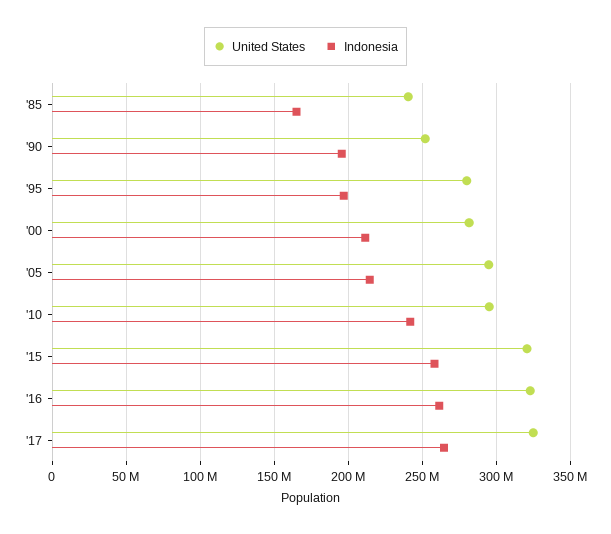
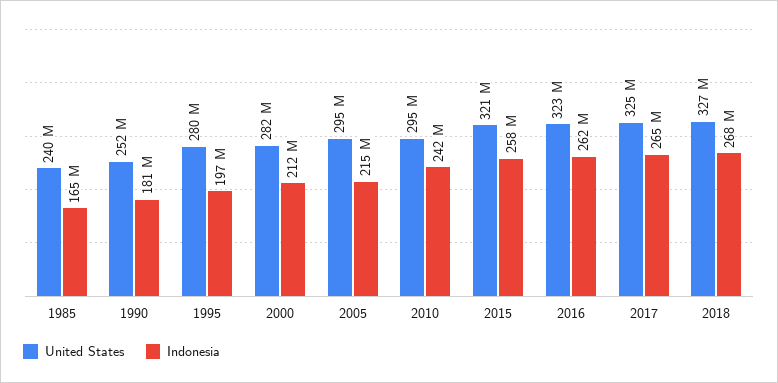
Indonesia, '90: 195000000 -> 181000000
United States, 2018: none -> 327000000
Indonesia, 2018: none -> 268000000

